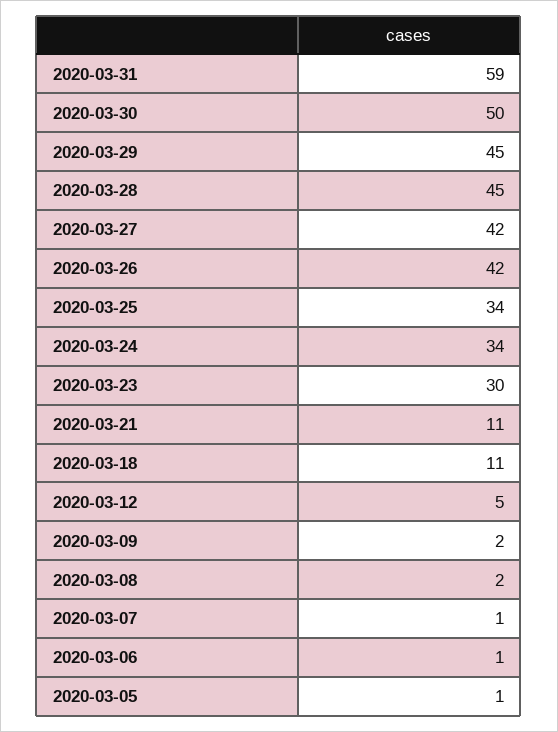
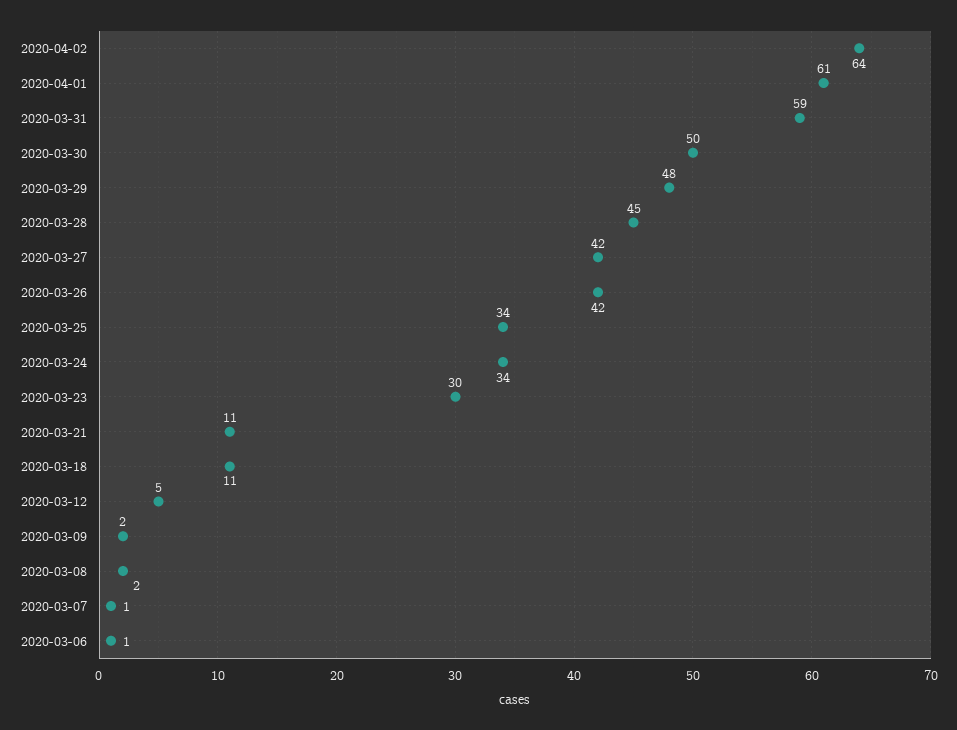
2020-03-29: 45 -> 48
2020-03-05: 1 -> none
2020-04-02: none -> 64
2020-04-01: none -> 61

